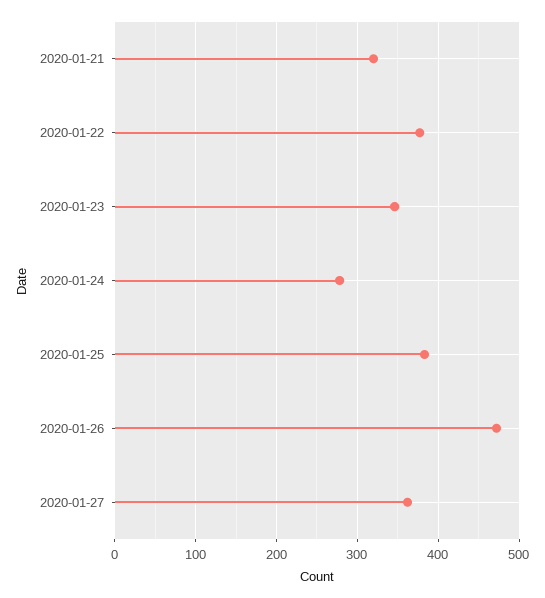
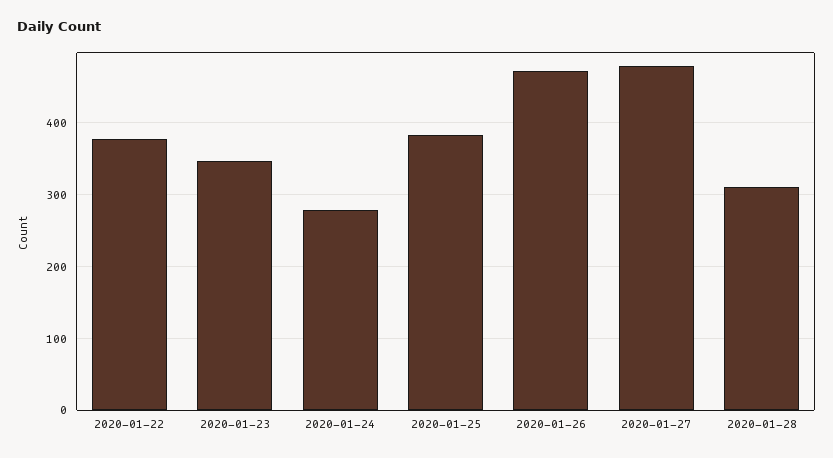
2020-01-21: 320 -> none
2020-01-27: 360 -> 480
2020-01-28: none -> 310

